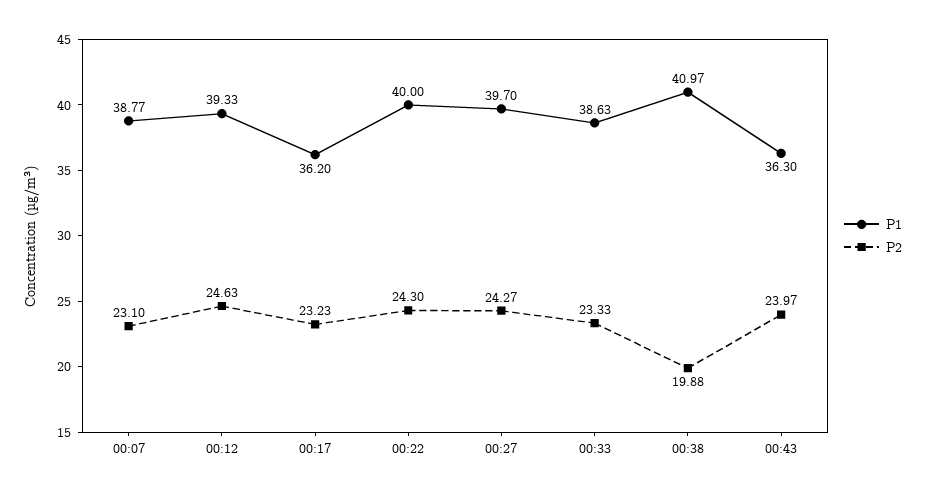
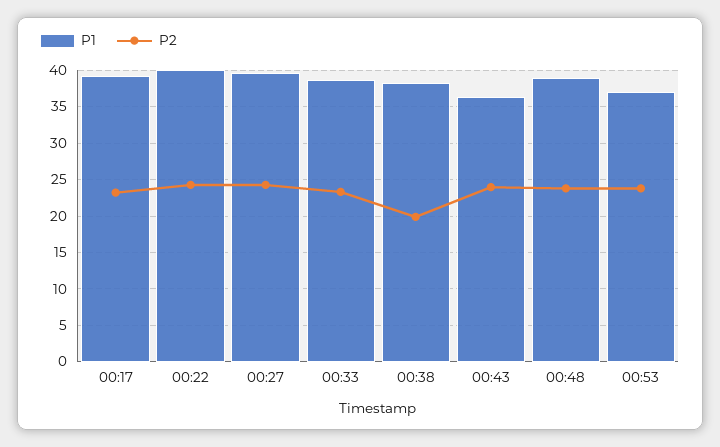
P1, 00:07: 38.77 -> none
P2, 00:07: 23.1 -> none
P1, 00:12: 39.33 -> none
P2, 00:12: 24.63 -> none
P1, 00:17: 36.2 -> 39
P1, 00:38: 40.97 -> 38
P1, 00:48: none -> 39
P2, 00:48: none -> 24
P1, 00:53: none -> 37
P2, 00:53: none -> 24

